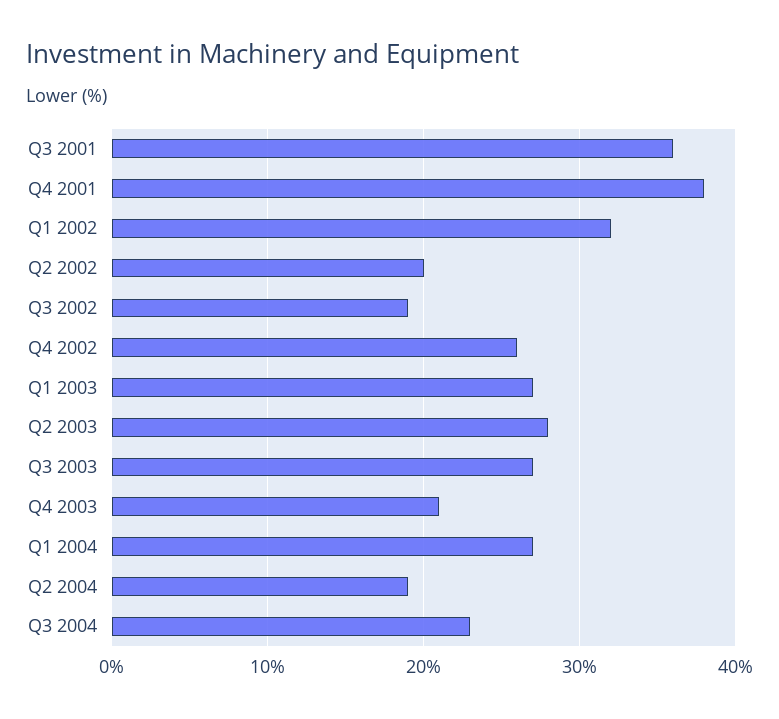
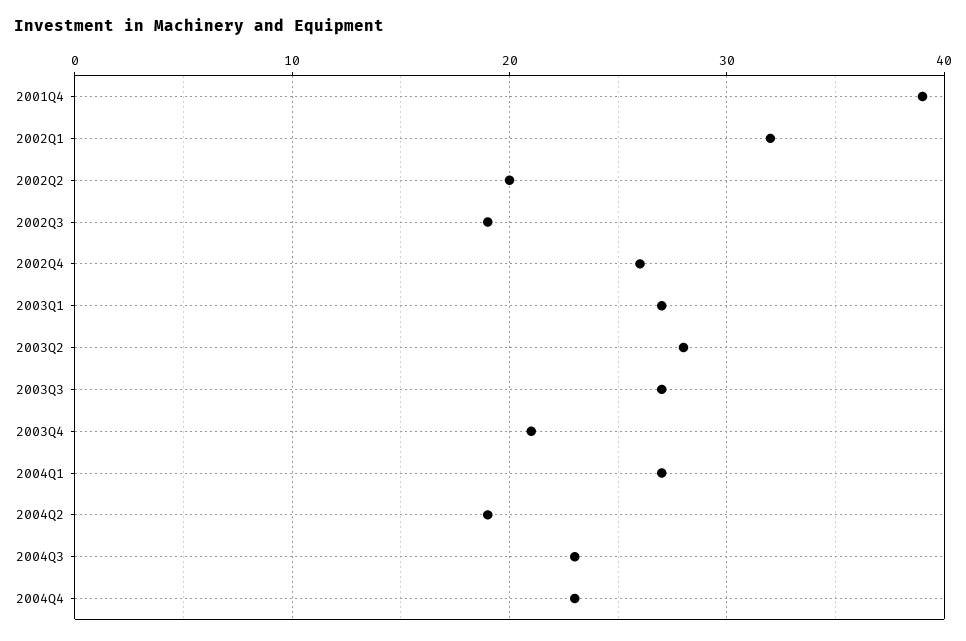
Q3 2001: 36 -> none
Q4 2001: 38 -> 39
2004Q4: none -> 23

